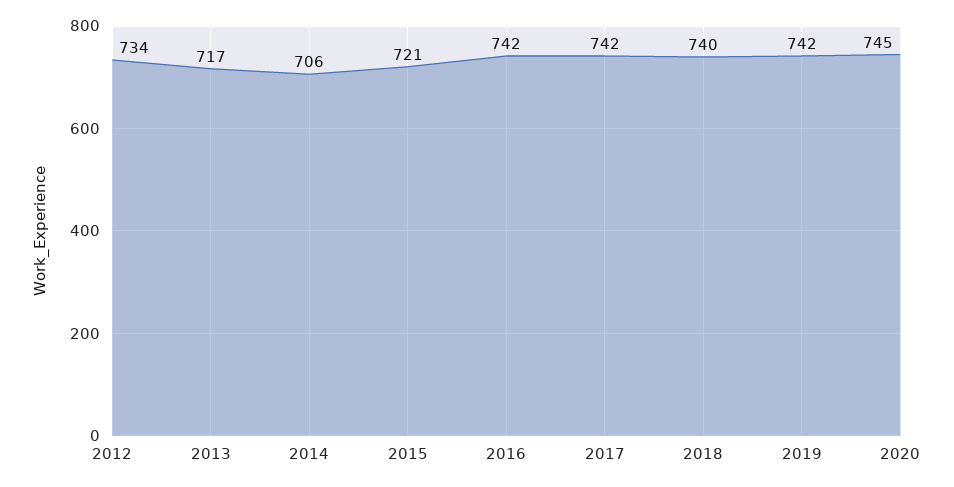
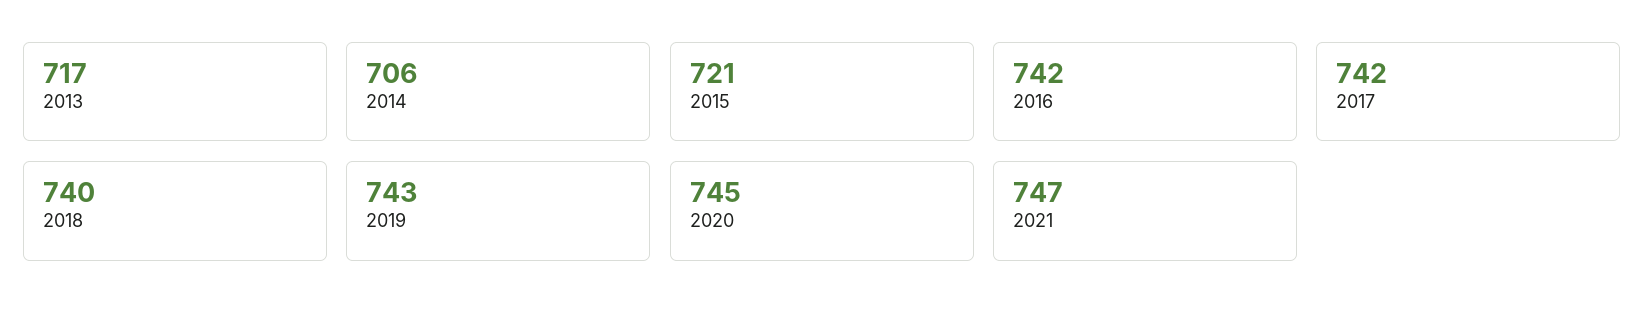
2012: 734 -> none
2019: 742 -> 743
2021: none -> 747

